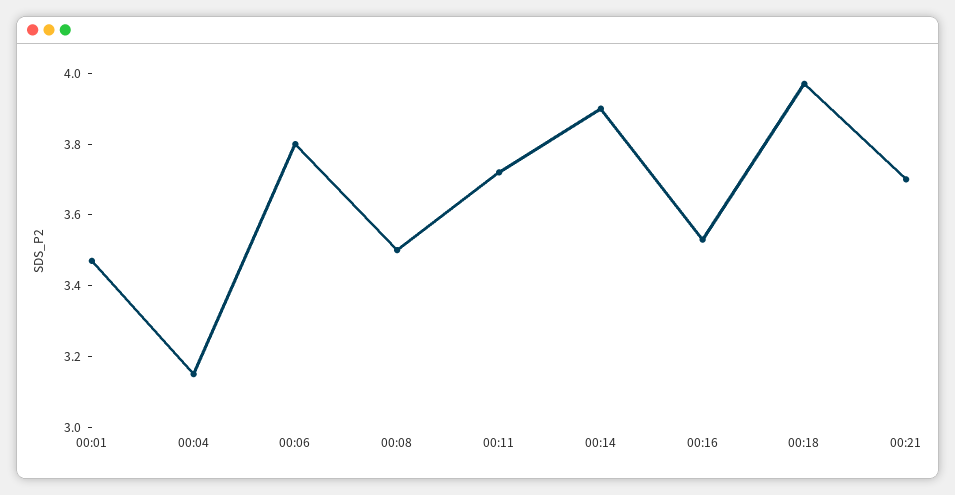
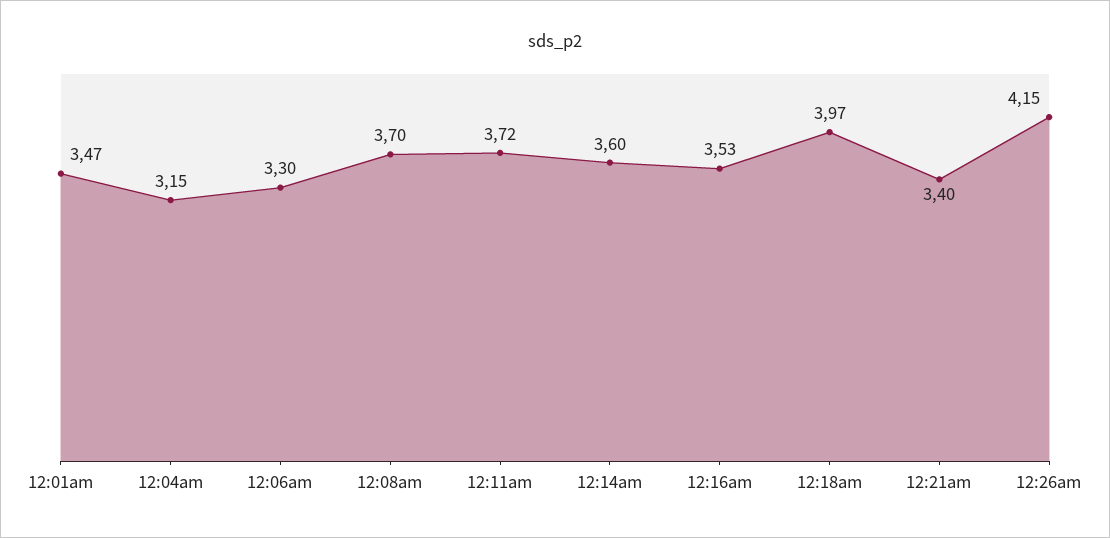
00:06: 3.8 -> 3.3
00:08: 3.5 -> 3.7
00:14: 3.9 -> 3.6
00:21: 3.7 -> 3.4
12:26am: none -> 4.15

